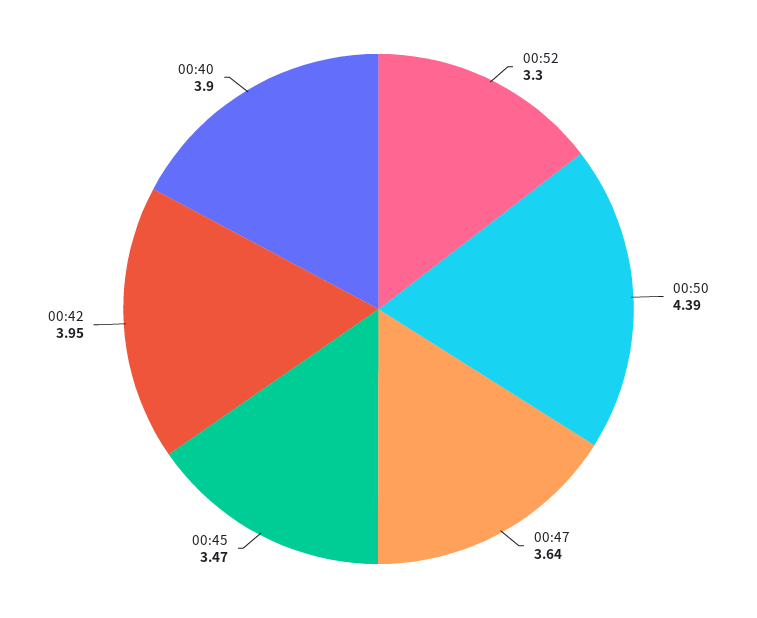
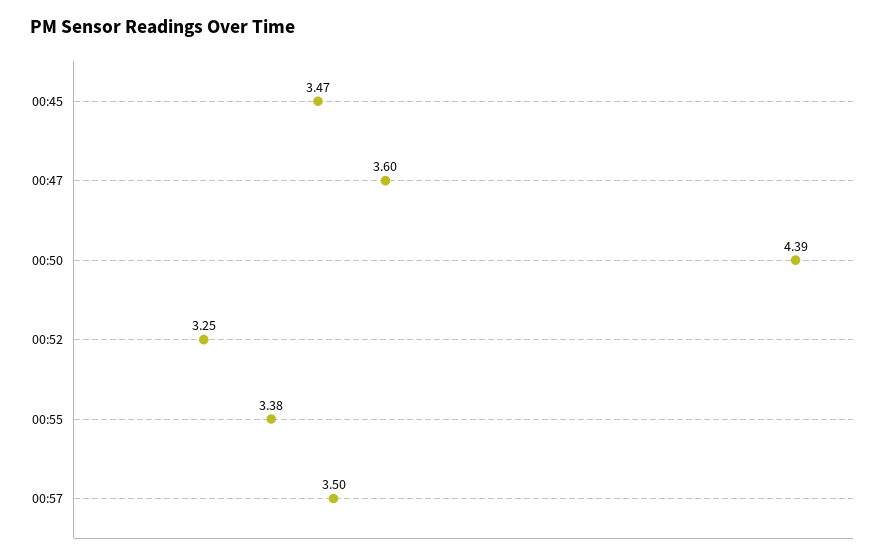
00:52: 3.3 -> 3.25
00:47: 3.64 -> 3.6
00:42: 3.95 -> none
00:40: 3.9 -> none
00:55: none -> 3.38
00:57: none -> 3.5

